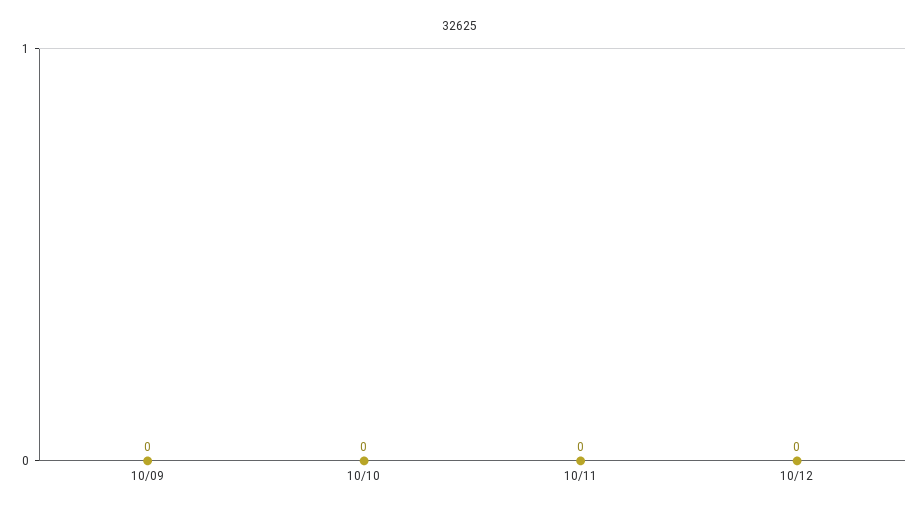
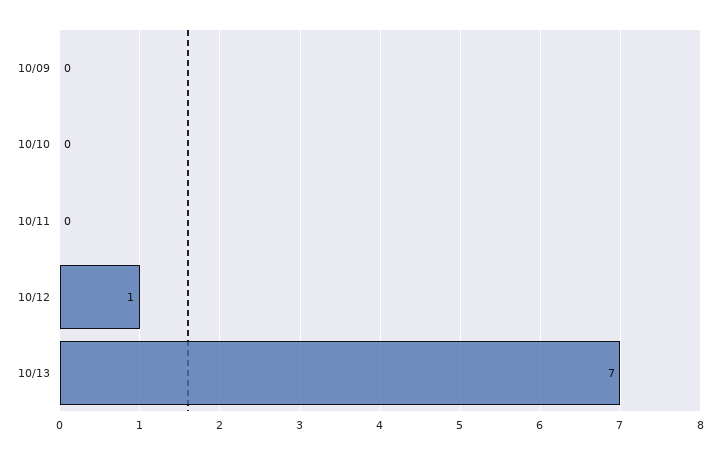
10/12: 0 -> 1
10/13: none -> 7

